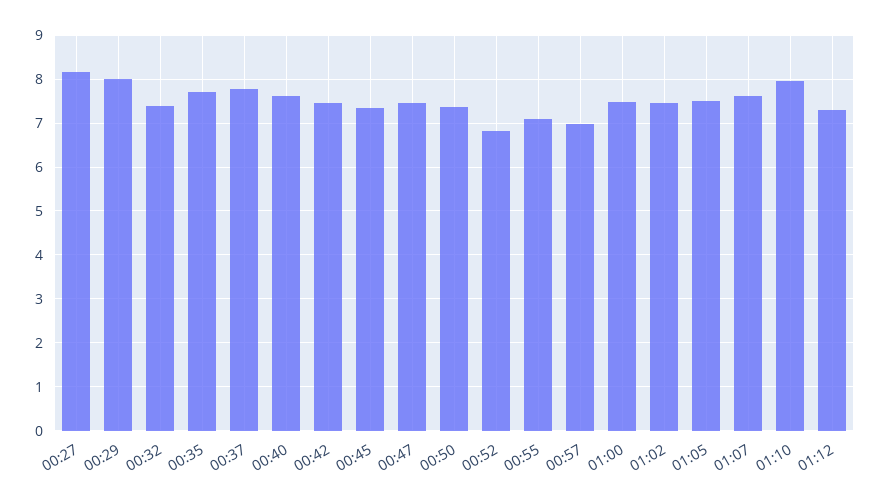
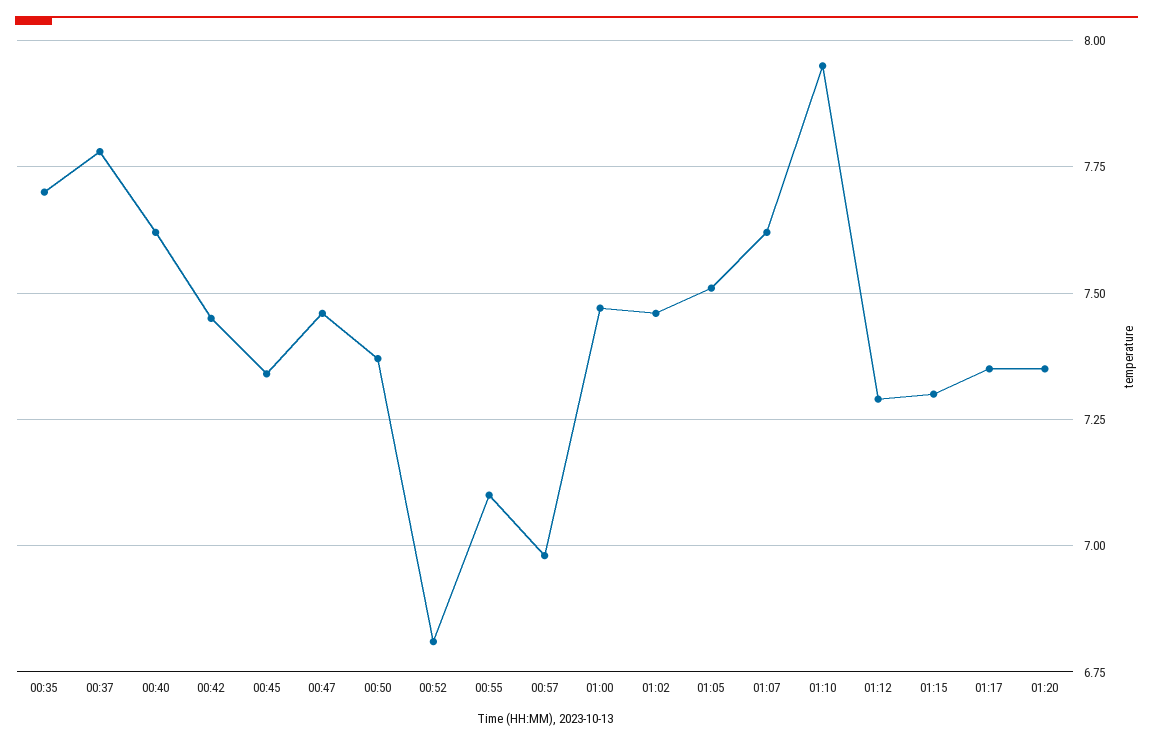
00:27: 8.2 -> none
00:29: 8 -> none
00:32: 7.4 -> none
01:15: none -> 7.3
01:17: none -> 7.35
01:20: none -> 7.35

